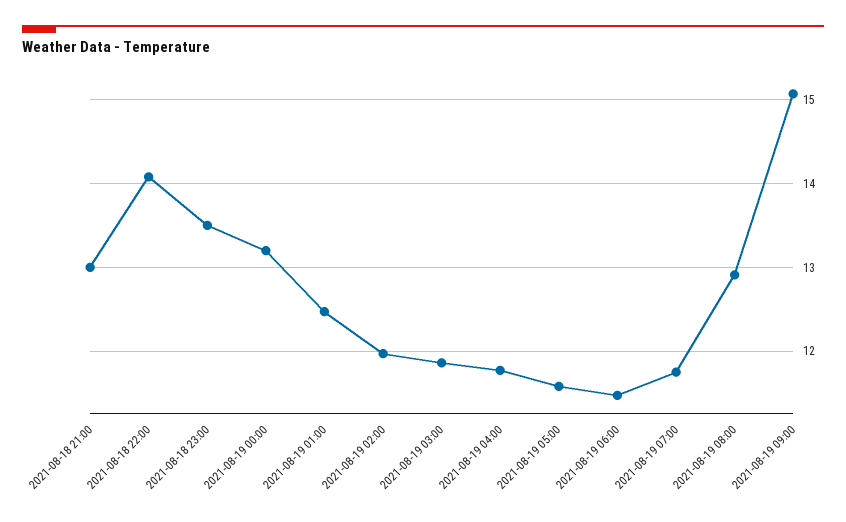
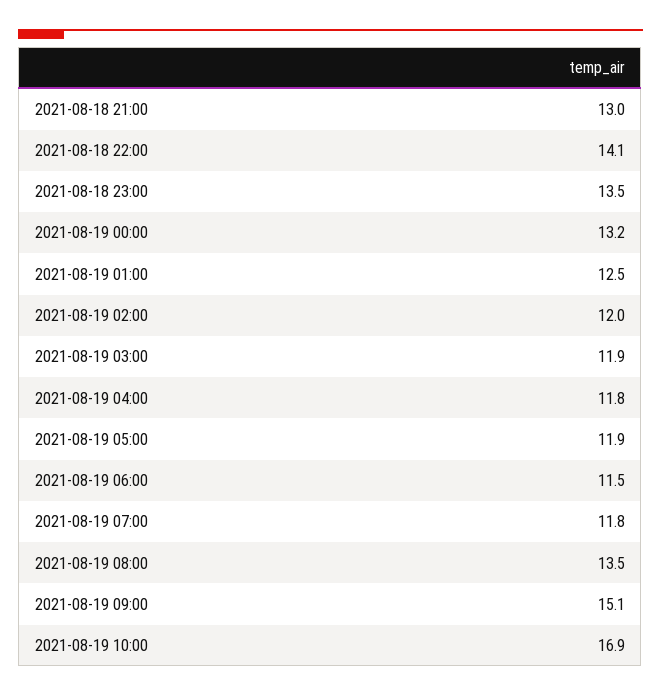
2021-08-19 05:00: 11.6 -> 11.9
2021-08-19 08:00: 12.9 -> 13.5
2021-08-19 10:00: none -> 16.9

